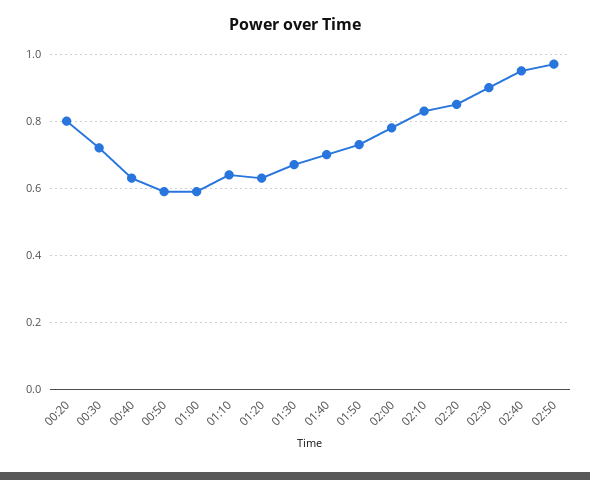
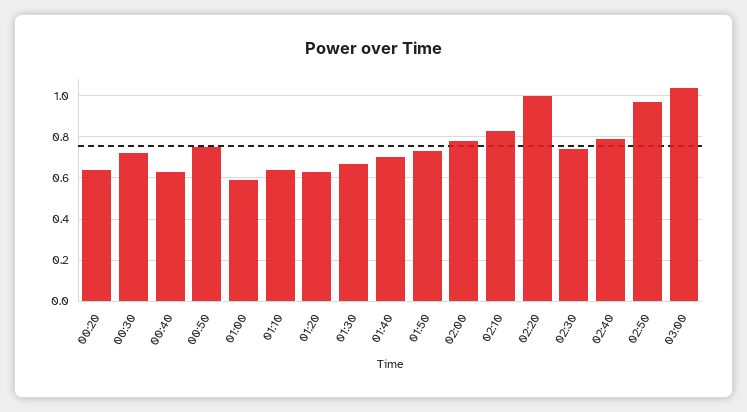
00:20: 0.8 -> 0.65
00:50: 0.6 -> 0.75
02:20: 0.85 -> 1
02:30: 0.9 -> 0.75
02:40: 0.95 -> 0.8
03:00: none -> 1.05

